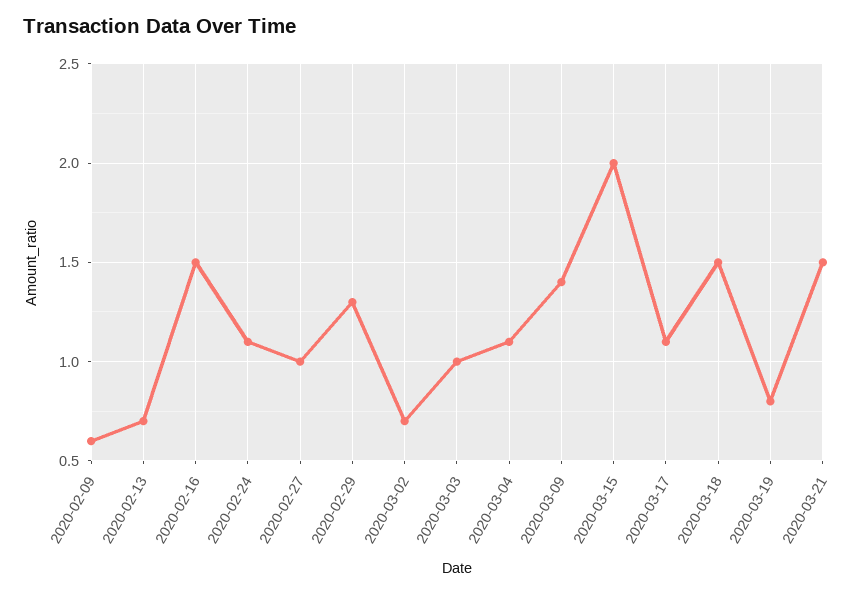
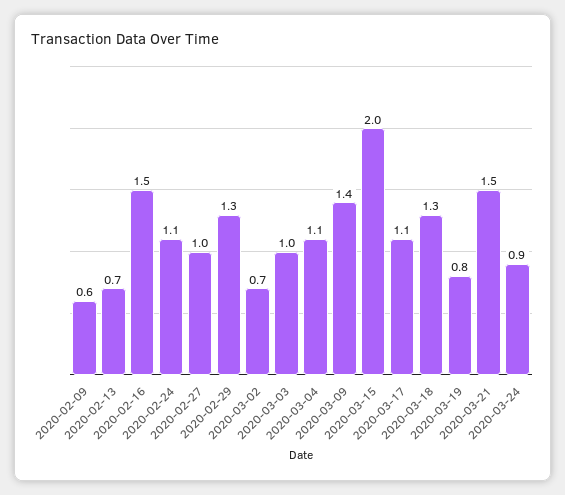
2020-03-18: 1.5 -> 1.3
2020-03-24: none -> 0.9

